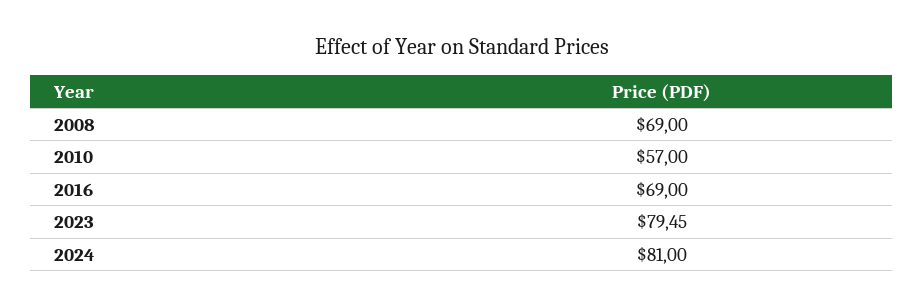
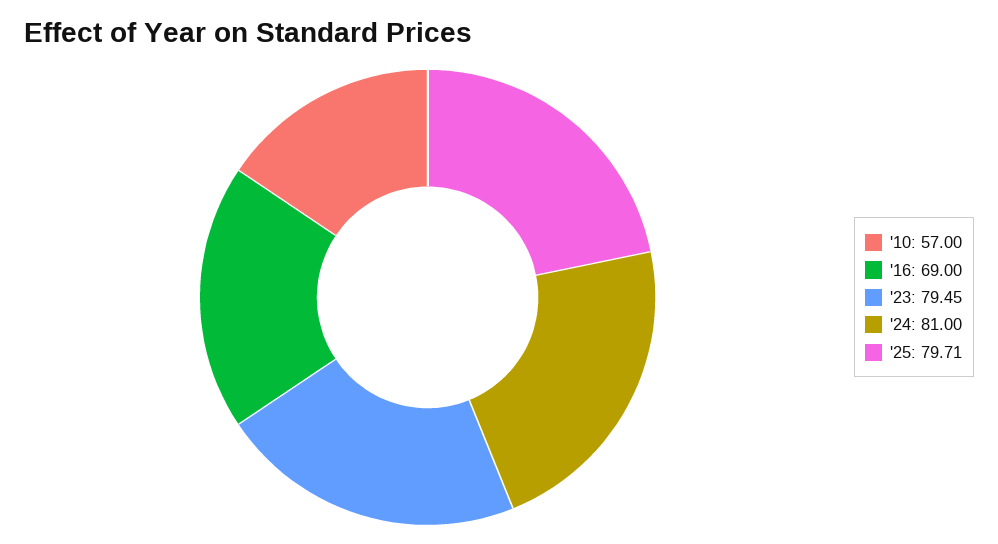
2008: 69 -> none
'25: none -> 79.71

